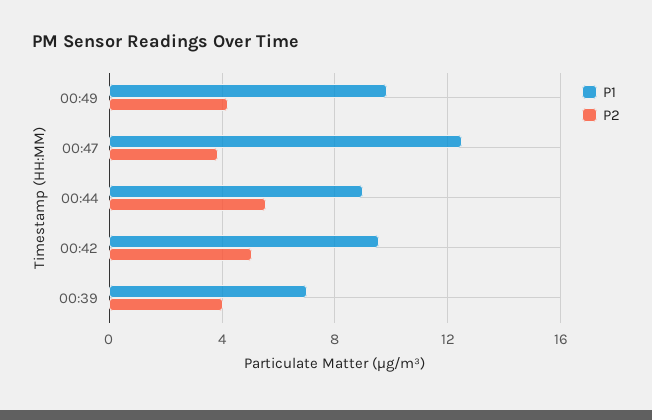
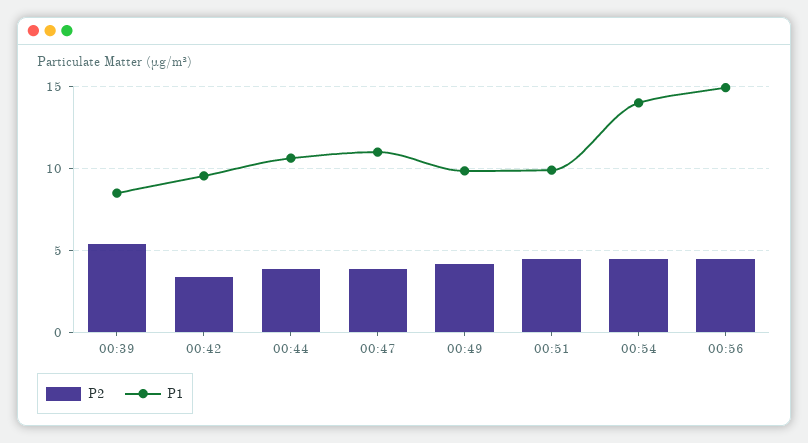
P1, 00:47: 12.5 -> 11
P1, 00:44: 9 -> 10.5
P2, 00:44: 5.5 -> 4
P2, 00:42: 5 -> 3.5
P1, 00:39: 7 -> 8.5
P2, 00:39: 4 -> 5.5
P2, 00:51: none -> 4.5
P1, 00:51: none -> 10
P2, 00:54: none -> 4.5
P1, 00:54: none -> 14
P2, 00:56: none -> 4.5
P1, 00:56: none -> 15

